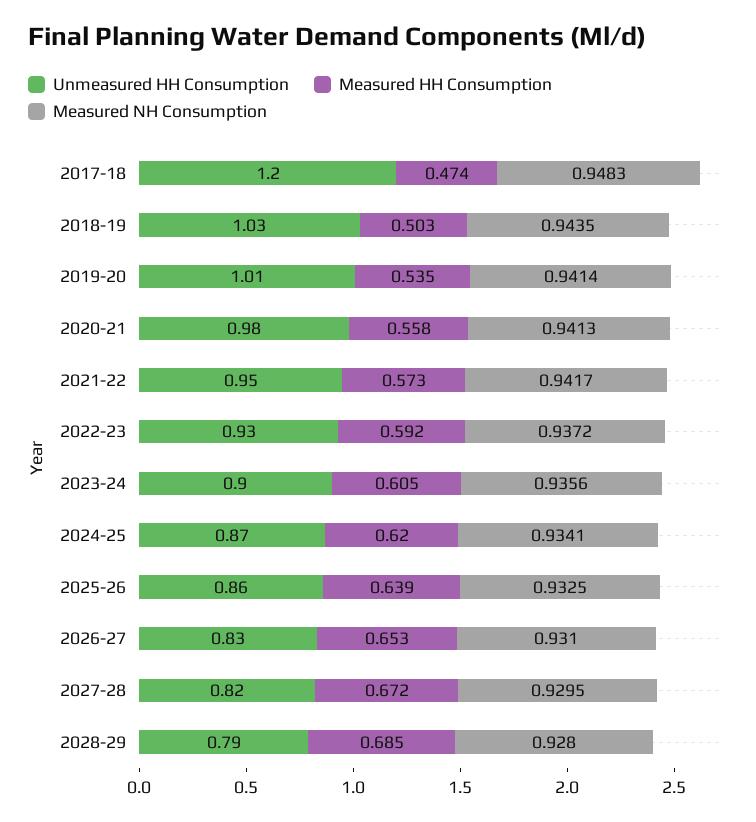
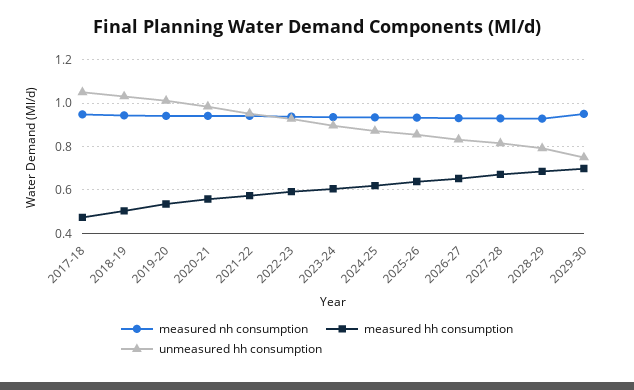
Unmeasured HH Consumption, 2017-18: 1.2 -> 1.05
Measured NH Consumption, 2029-30: none -> 0.95
Measured HH Consumption, 2029-30: none -> 0.7
Unmeasured HH Consumption, 2029-30: none -> 0.75

